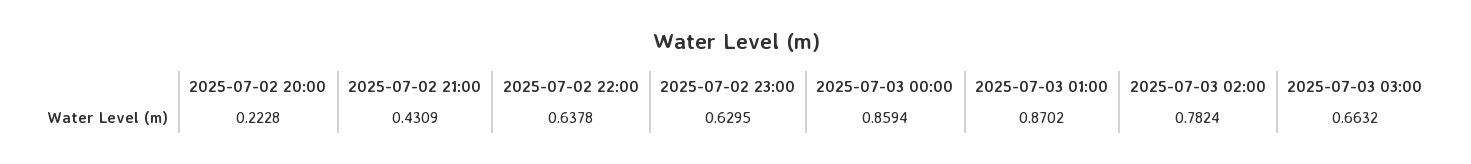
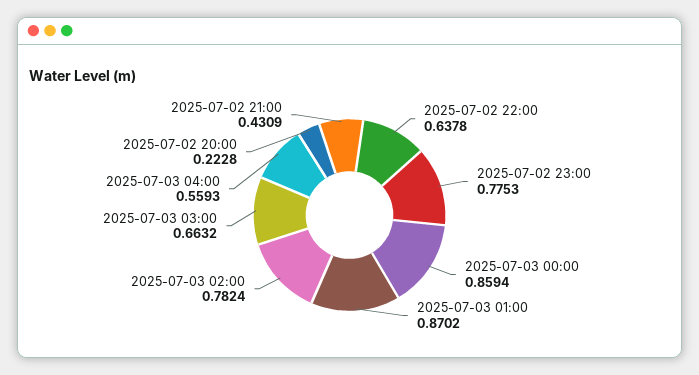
2025-07-02 23:00: 0.6295 -> 0.7753
2025-07-03 04:00: none -> 0.5593

